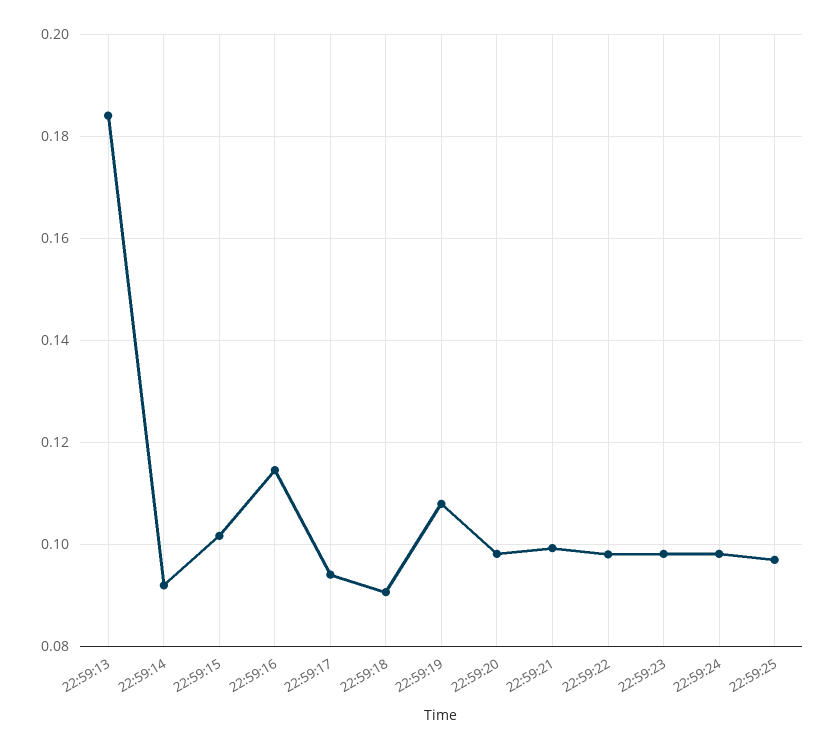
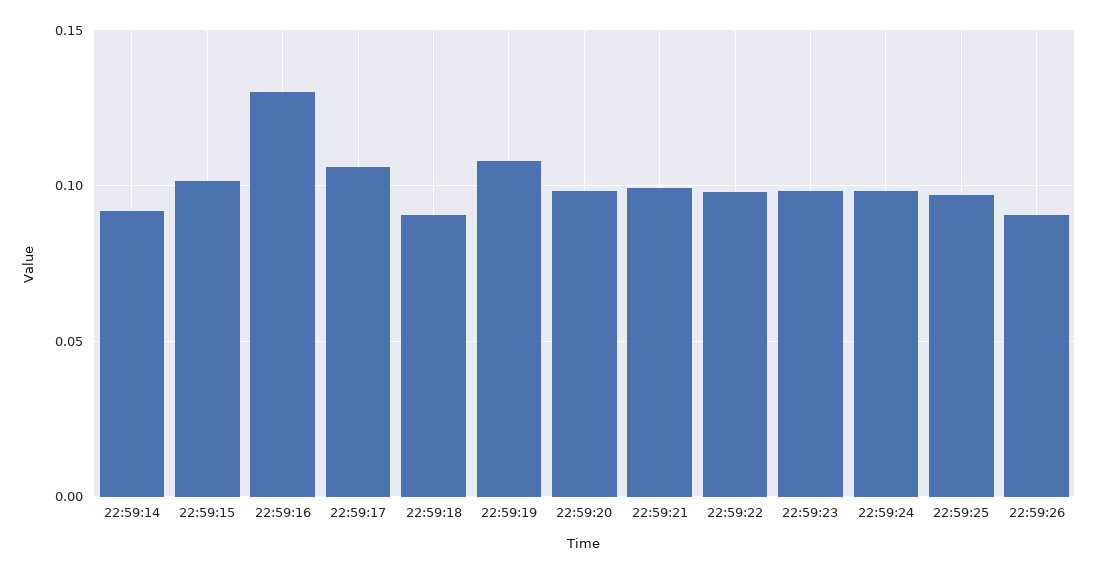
22:59:13: 0.184 -> none
22:59:16: 0.114 -> 0.13
22:59:17: 0.094 -> 0.105
22:59:26: none -> 0.09

